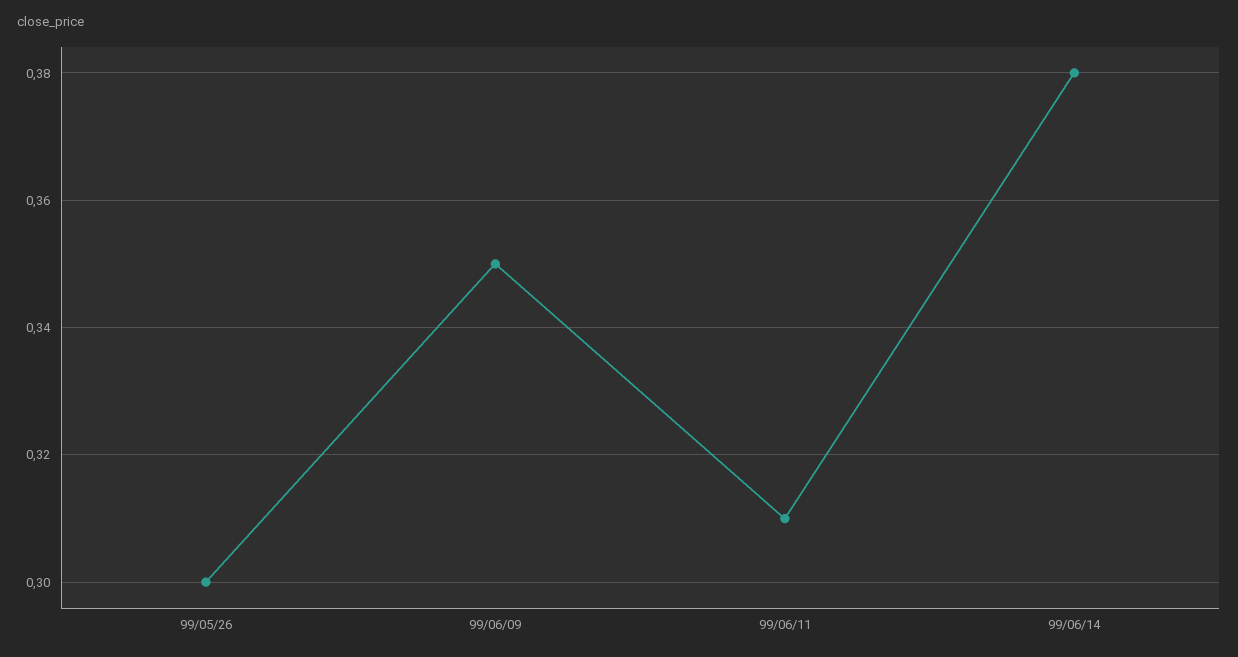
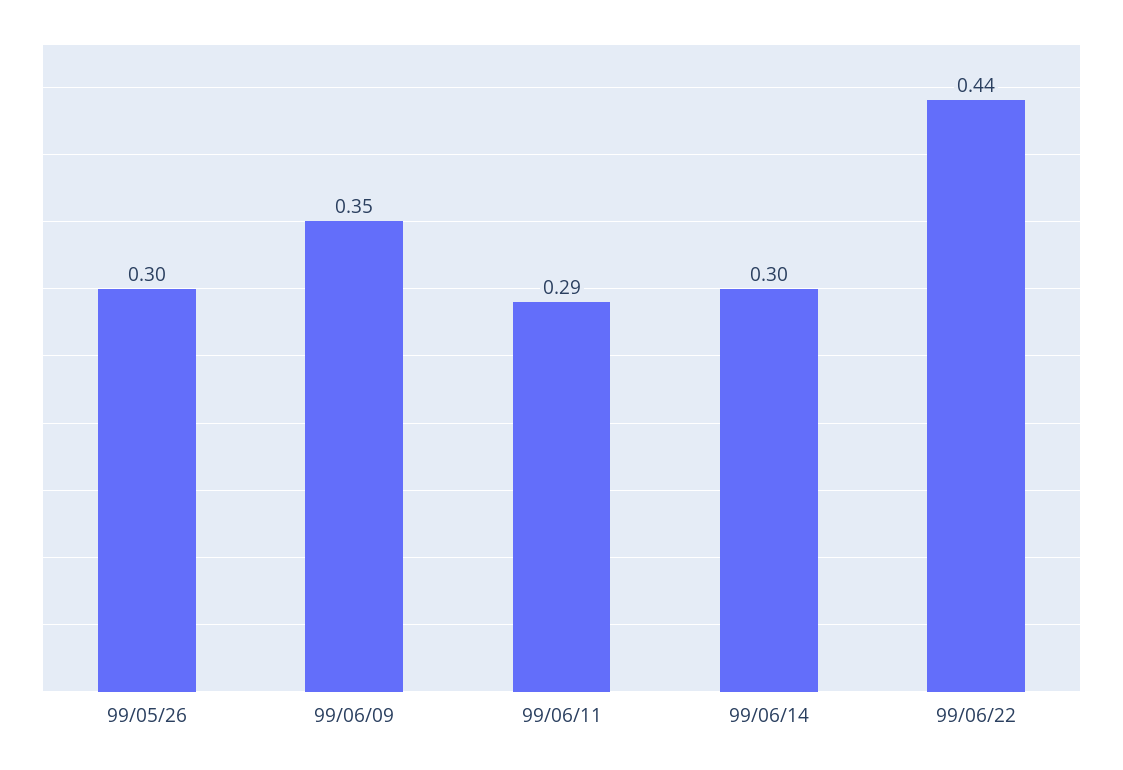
99/06/11: 0.31 -> 0.29
99/06/14: 0.38 -> 0.3
99/06/22: none -> 0.44

